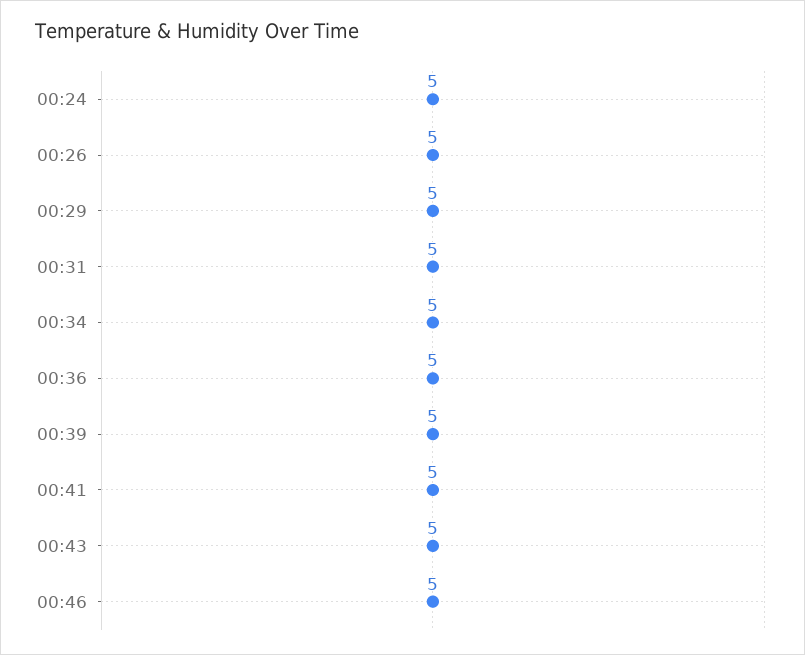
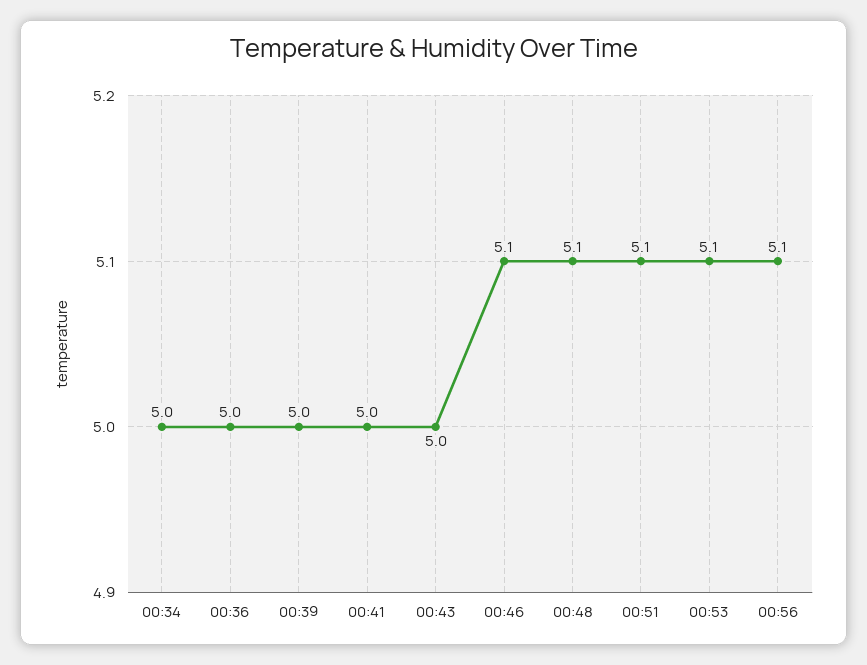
00:24: 5 -> none
00:26: 5 -> none
00:29: 5 -> none
00:31: 5 -> none
00:46: 5 -> 5.1
00:48: none -> 5.1
00:51: none -> 5.1
00:53: none -> 5.1
00:56: none -> 5.1

